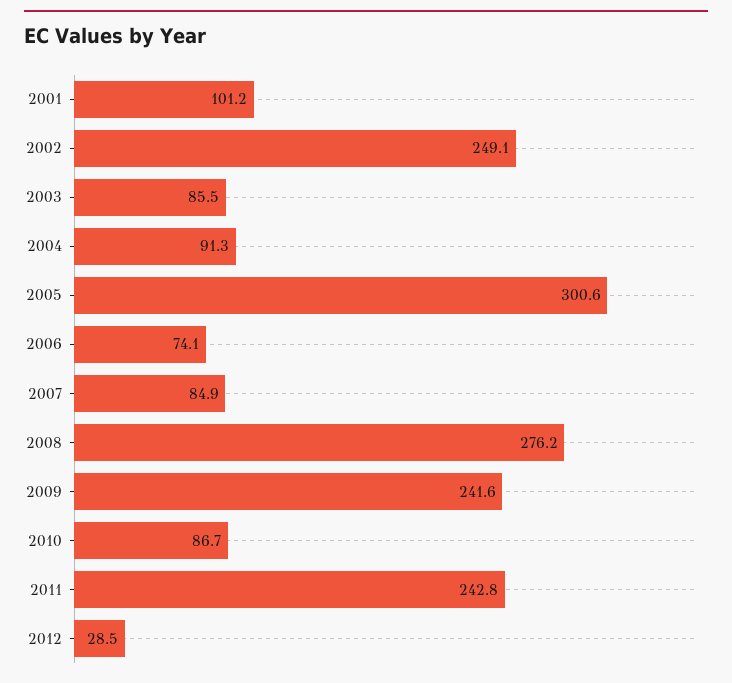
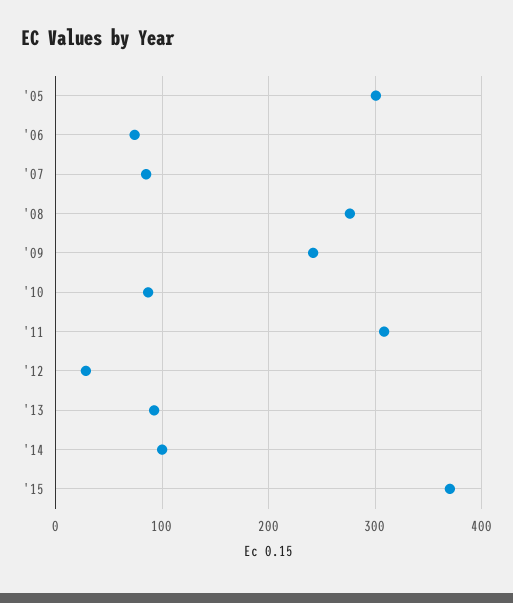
2001: 101.2 -> none
2002: 249.1 -> none
2003: 85.5 -> none
2004: 91.3 -> none
2011: 242.8 -> 310
'13: none -> 90
'14: none -> 100
'15: none -> 370

